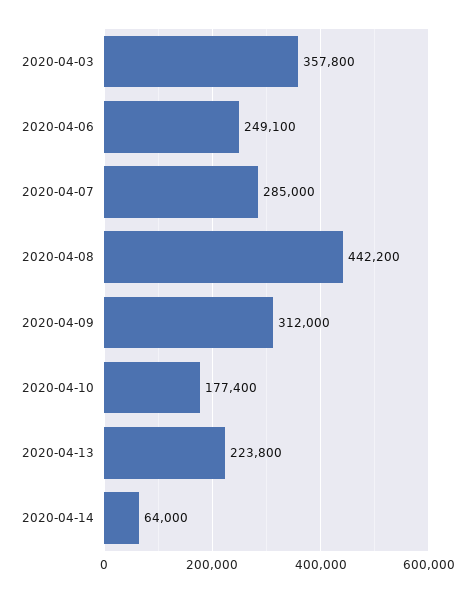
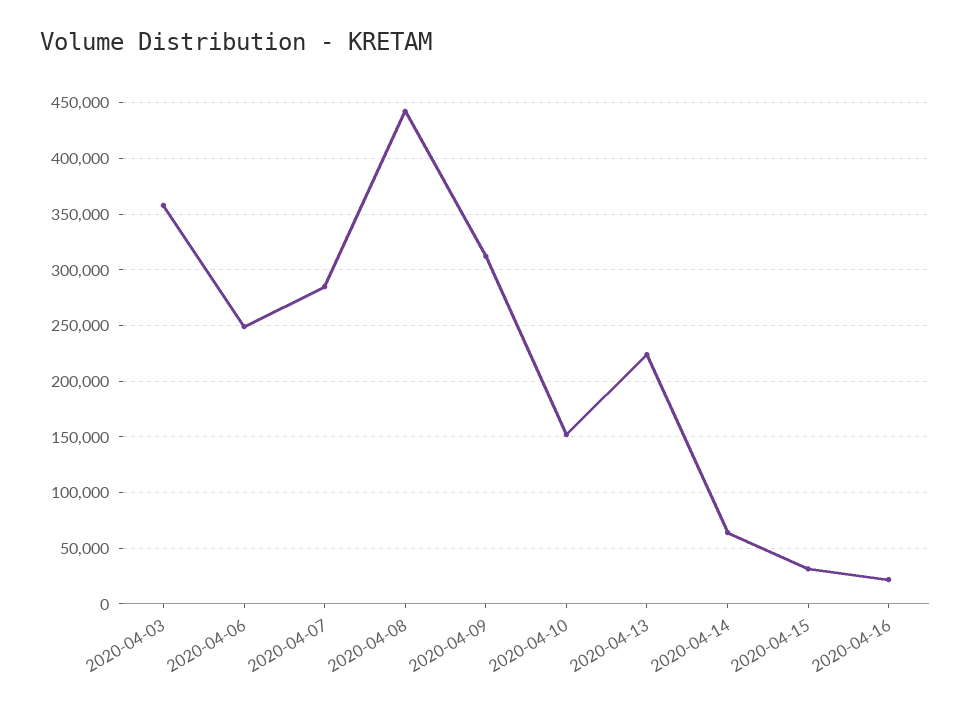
2020-04-10: 177400 -> 150000
2020-04-15: none -> 30000
2020-04-16: none -> 20000

